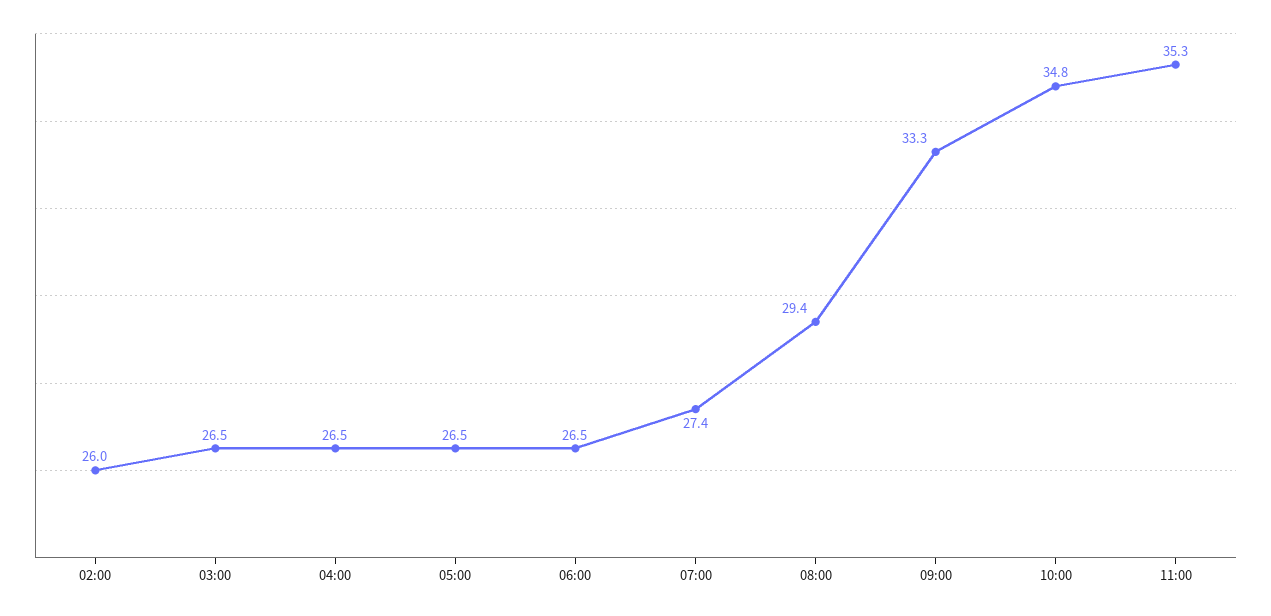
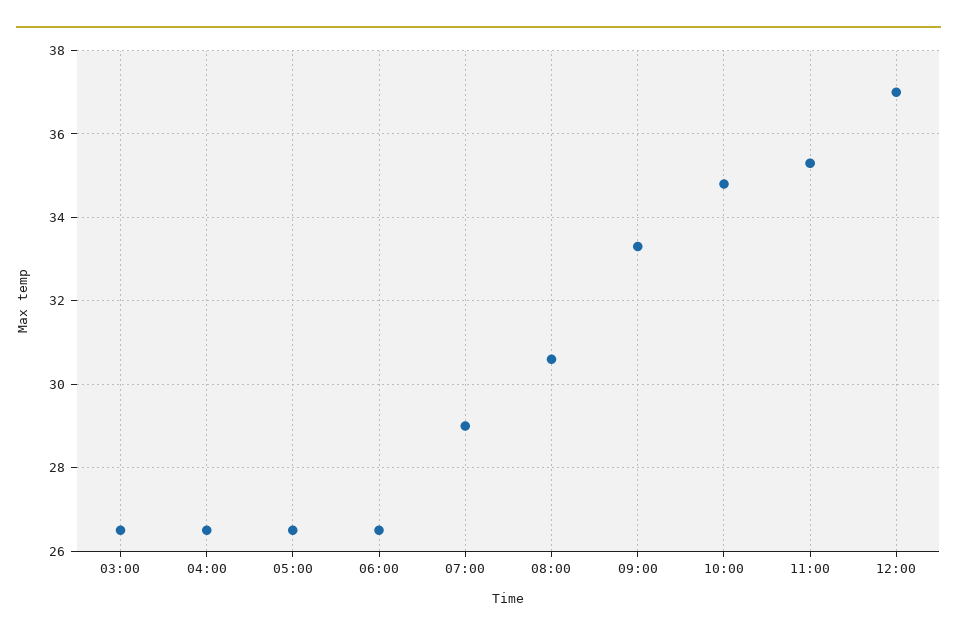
02:00: 26 -> none
07:00: 27.4 -> 29
08:00: 29.4 -> 30.5
12:00: none -> 37

